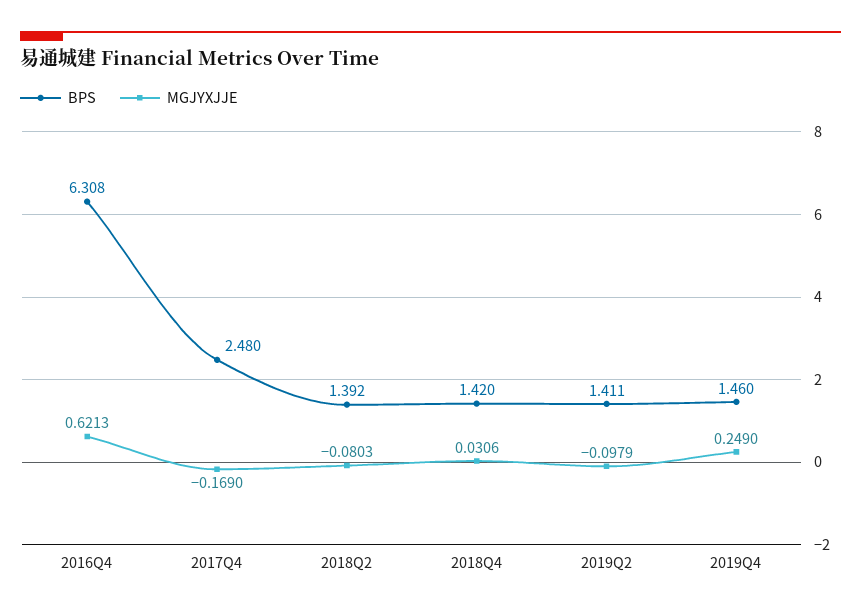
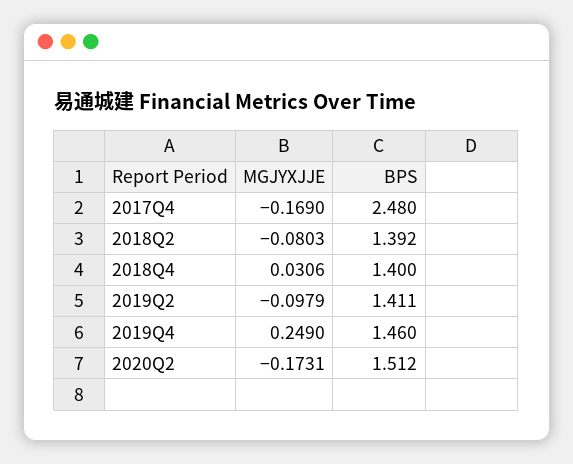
BPS, 2016Q4: 6.308 -> none
MGJYXJJE, 2016Q4: 0.6213 -> none
BPS, 2018Q4: 1.42 -> 1.4
MGJYXJJE, 2020Q2: none -> -0.1731
BPS, 2020Q2: none -> 1.512

